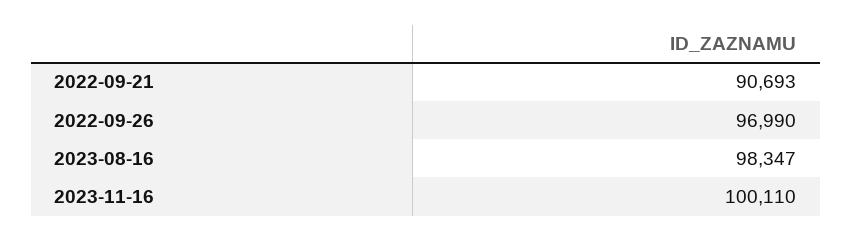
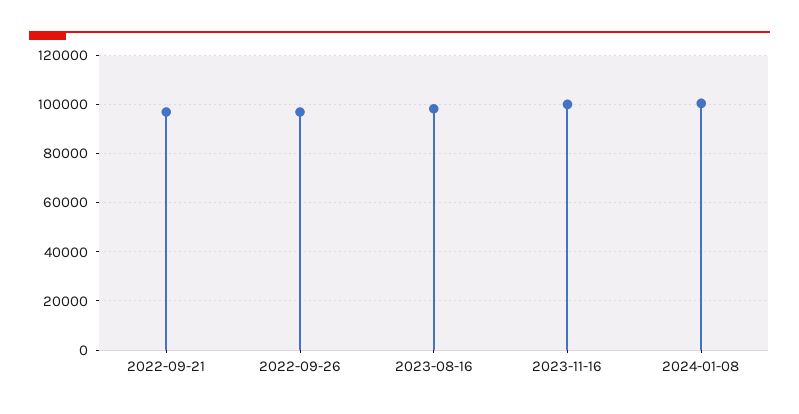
2022-09-21: 90693 -> 97500
2024-01-08: none -> 100000

